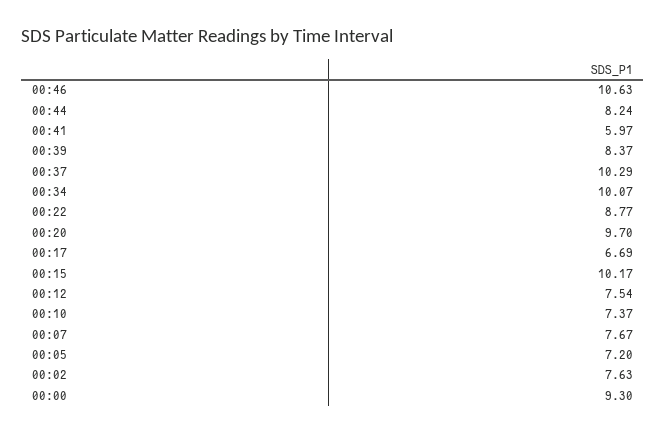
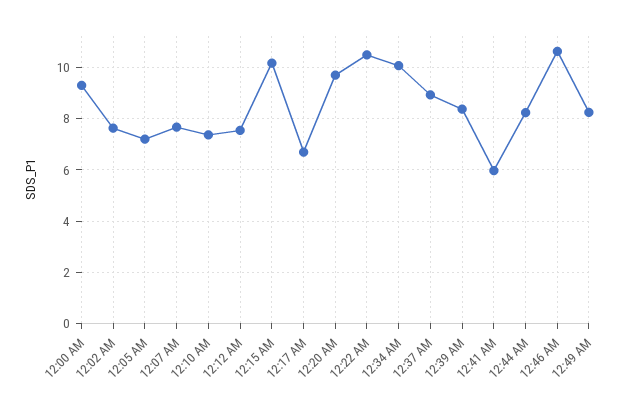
00:37: 10.29 -> 9
00:22: 8.77 -> 10.5
12:49 AM: none -> 8.25

